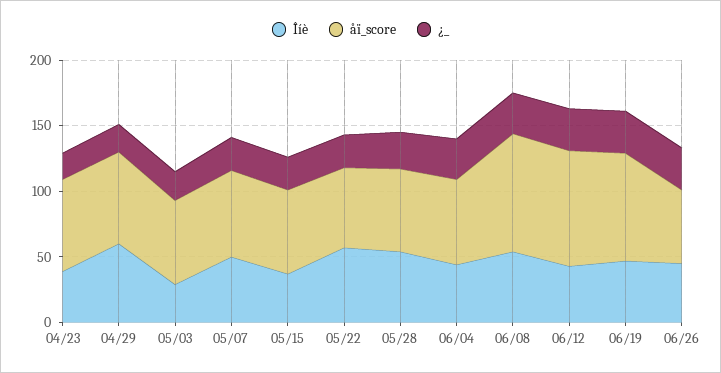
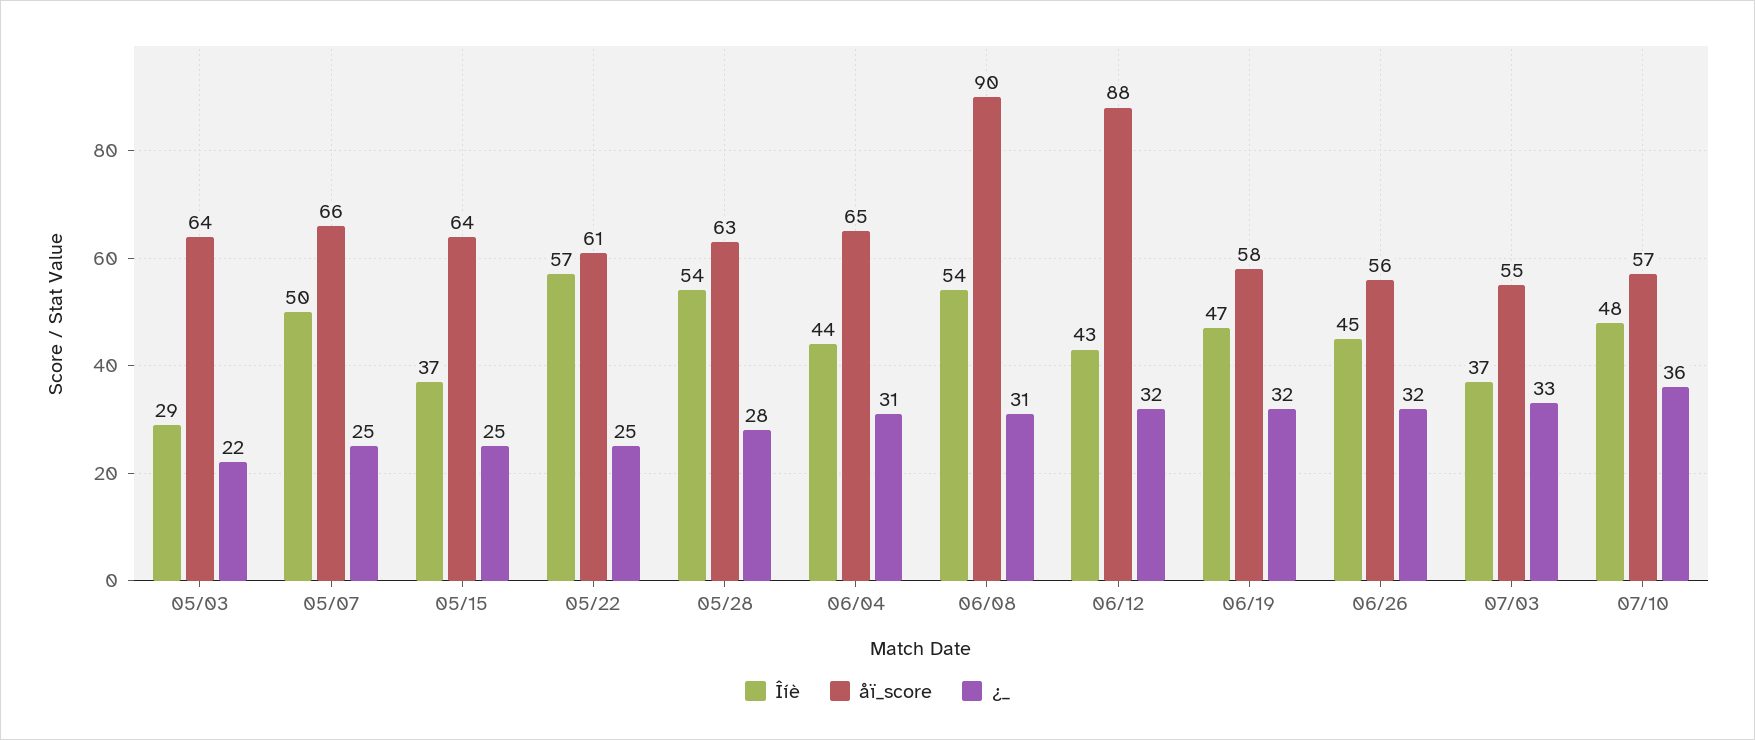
Îíè, 04/23: 40 -> none
åï_score, 04/23: 70 -> none
¿_, 04/23: 20 -> none
Îíè, 04/29: 60 -> none
åï_score, 04/29: 70 -> none
¿_, 04/29: 20 -> none
åï_score, 06/19: 80 -> 58
Îíè, 07/03: none -> 37
åï_score, 07/03: none -> 55
¿_, 07/03: none -> 33
Îíè, 07/10: none -> 48
åï_score, 07/10: none -> 57
¿_, 07/10: none -> 36

